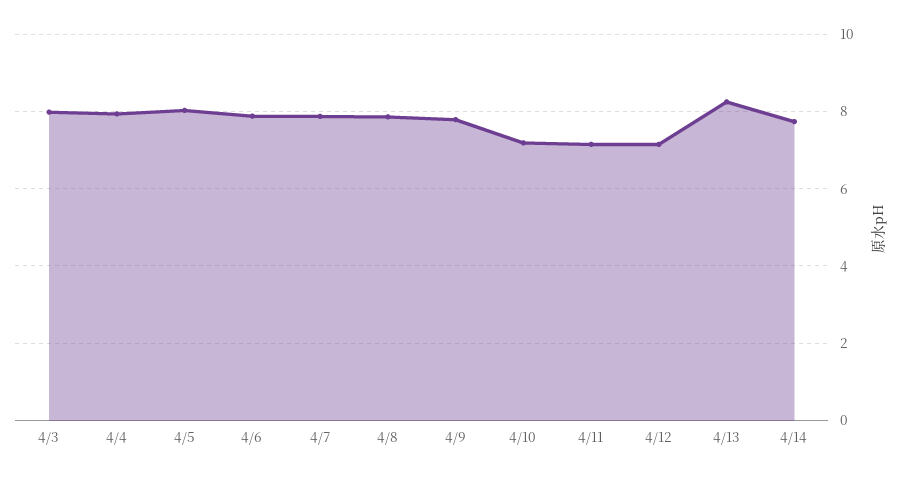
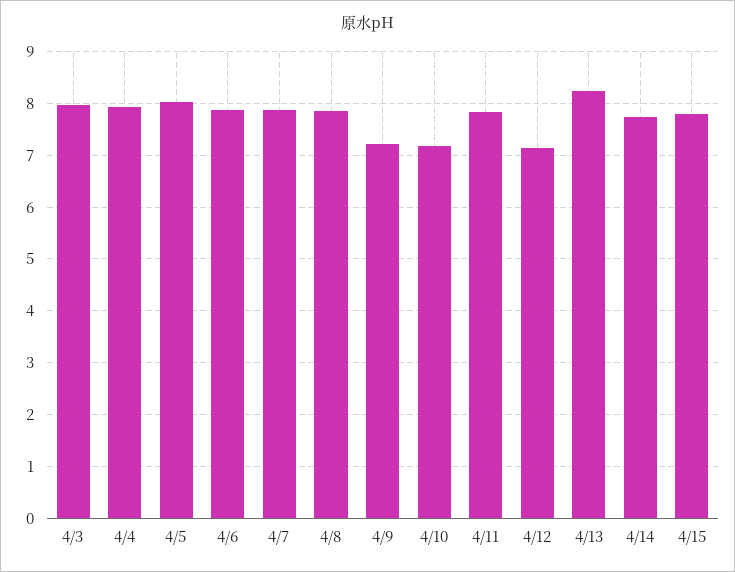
4/9: 7.8 -> 7.2
4/11: 7.2 -> 7.8
4/15: none -> 7.8

